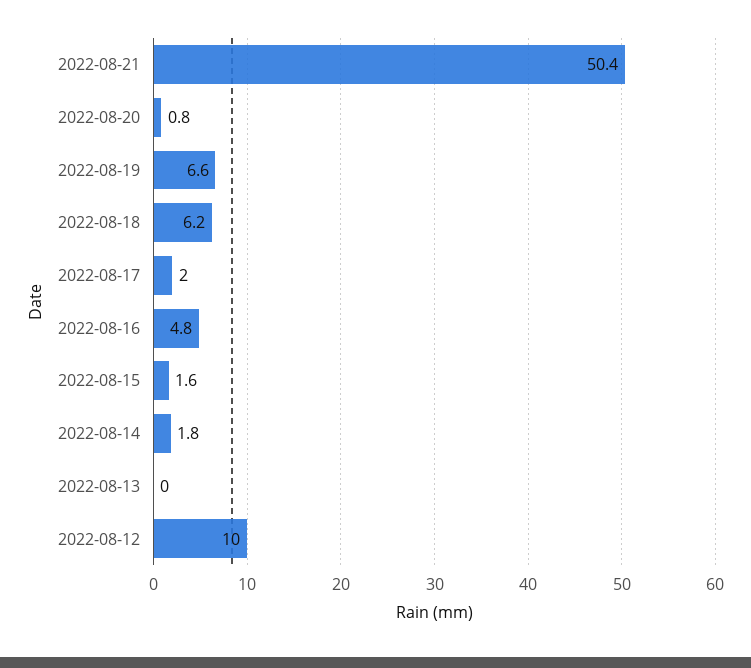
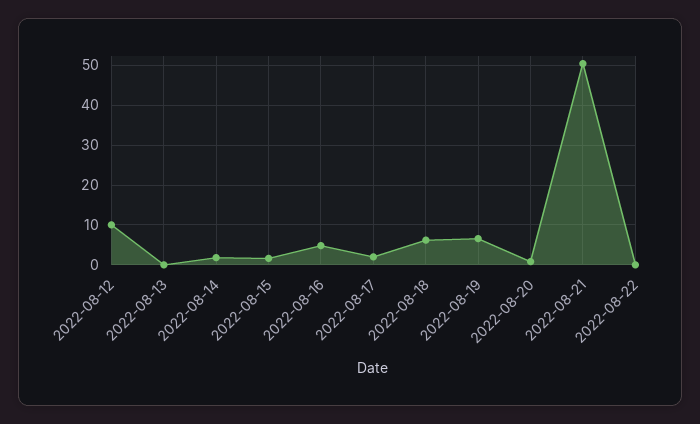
2022-08-22: none -> 0

